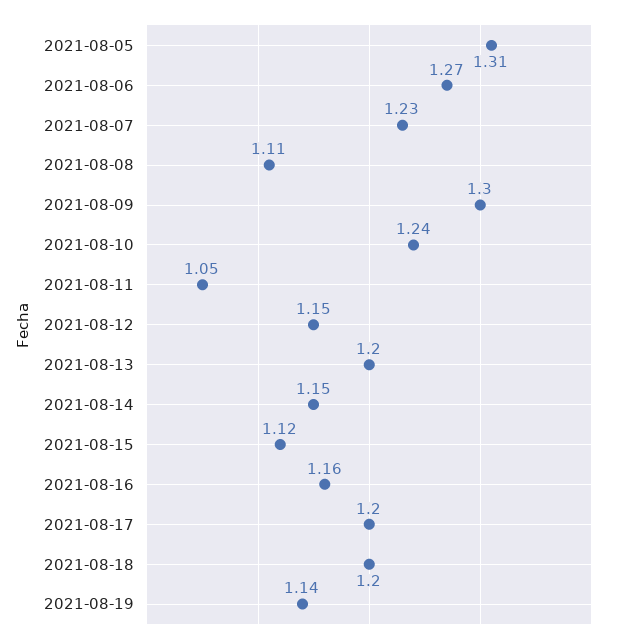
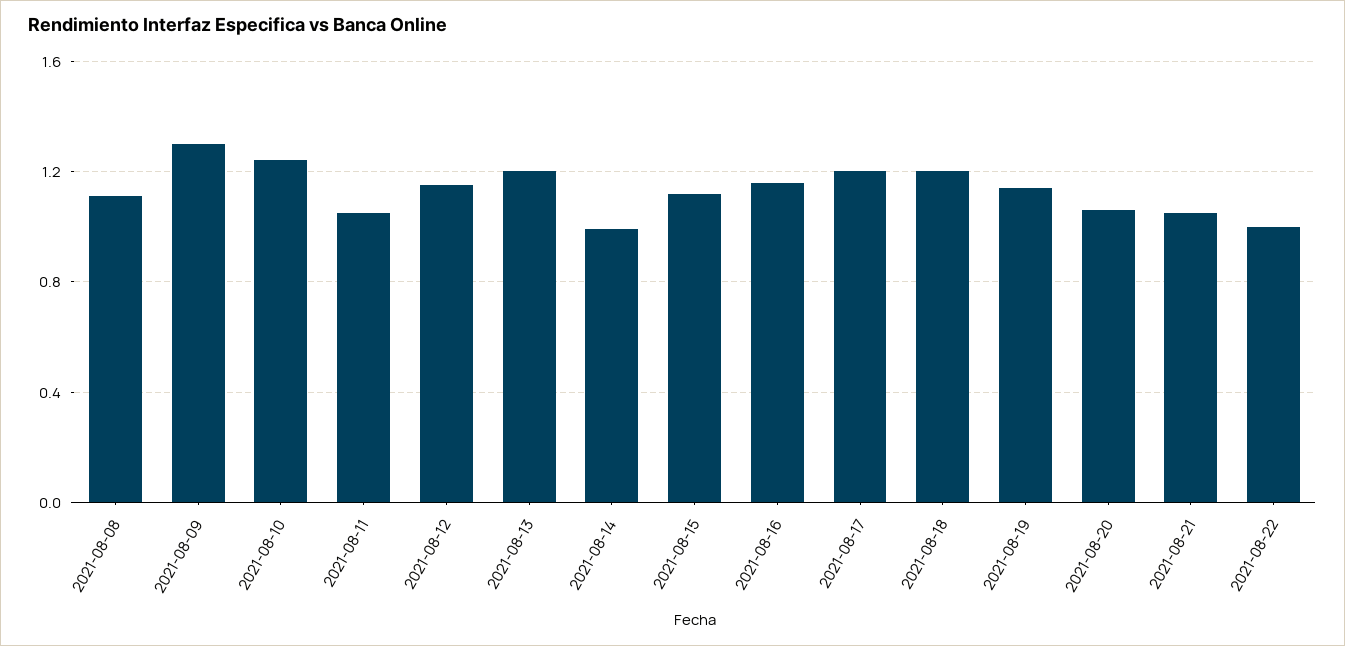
2021-08-05: 1.31 -> none
2021-08-06: 1.27 -> none
2021-08-07: 1.23 -> none
2021-08-14: 1.15 -> 1
2021-08-20: none -> 1.05
2021-08-21: none -> 1.05
2021-08-22: none -> 1

